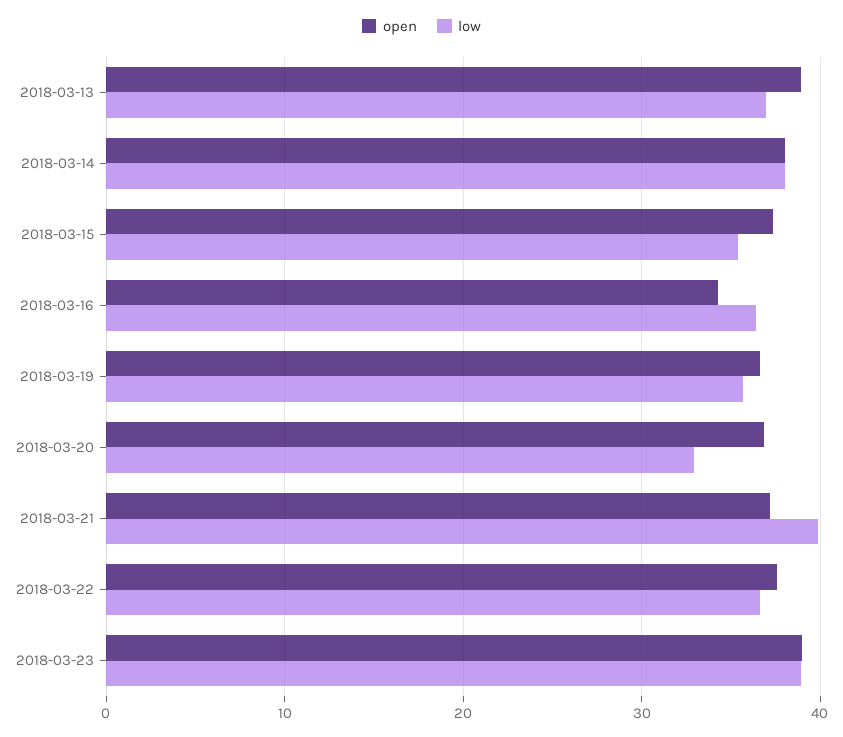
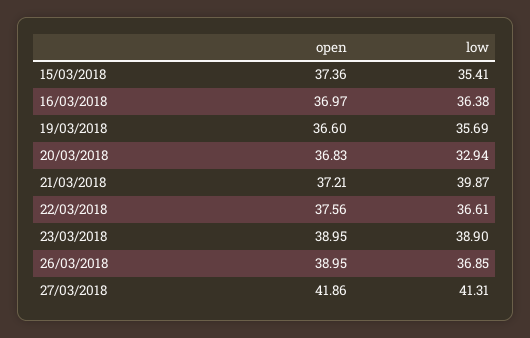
open, 2018-03-13: 39 -> none
low, 2018-03-13: 37 -> none
open, 2018-03-14: 38 -> none
low, 2018-03-14: 38 -> none
open, 2018-03-16: 34 -> 36.97
open, 26/03/2018: none -> 38.95
low, 26/03/2018: none -> 36.85
open, 27/03/2018: none -> 41.86
low, 27/03/2018: none -> 41.31

